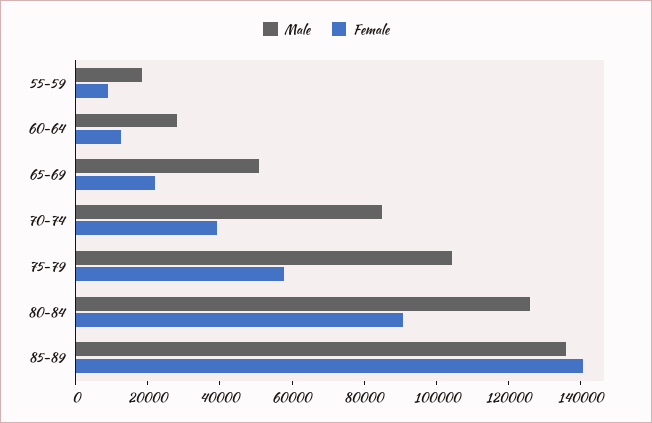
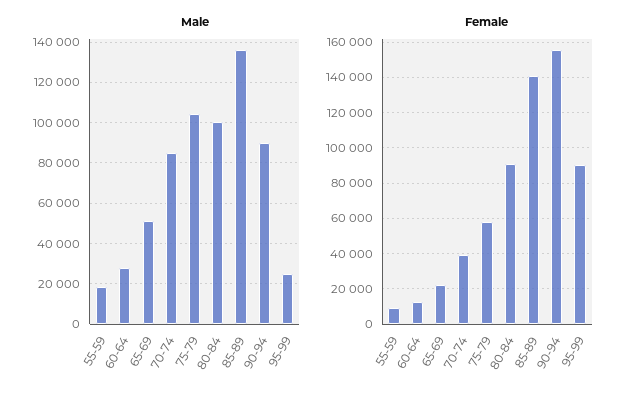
Male, 80-84: 125000 -> 100000
Male, 90-94: none -> 90000
Male, 95-99: none -> 25000
Female, 90-94: none -> 155000
Female, 95-99: none -> 90000

